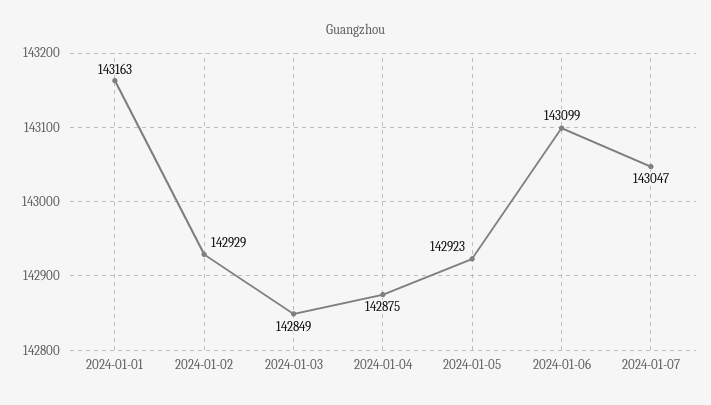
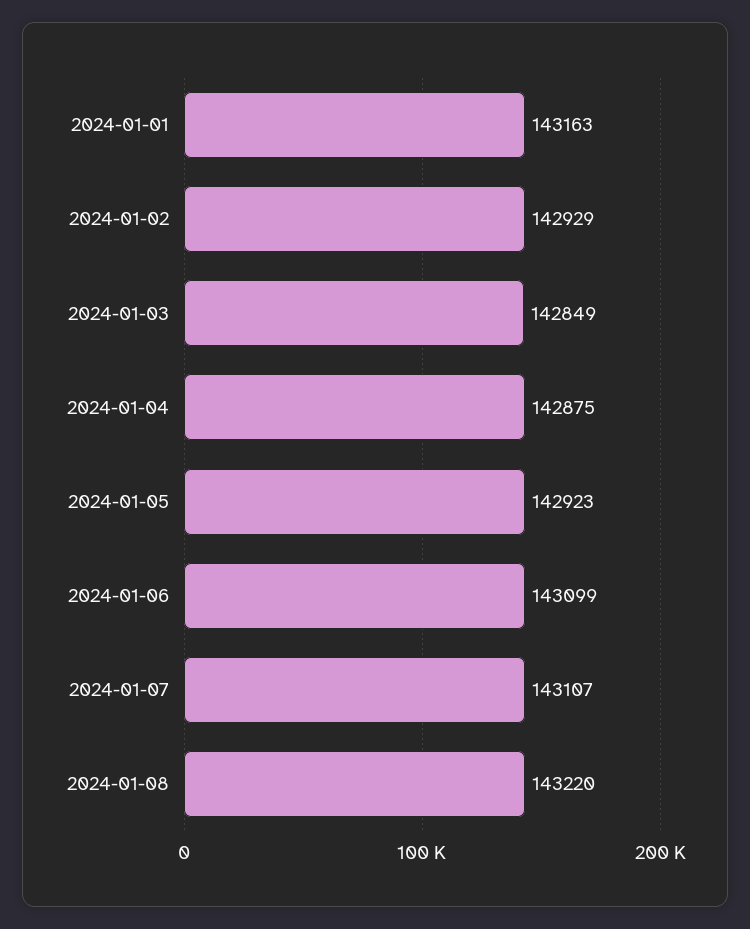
2024-01-07: 143047 -> 143107
2024-01-08: none -> 143220

